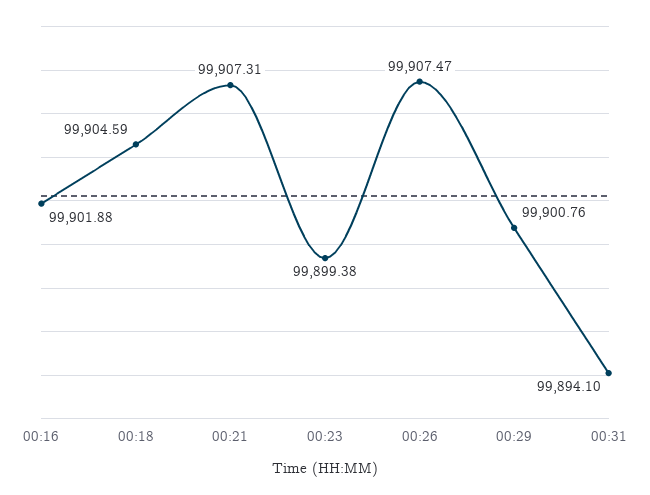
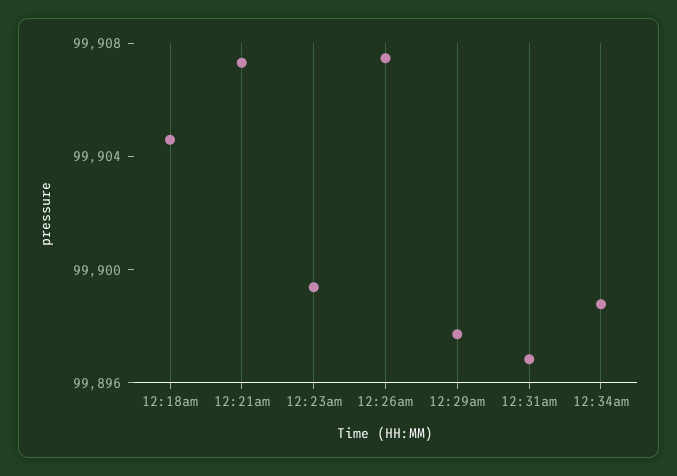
00:16: 99901.88 -> none
00:29: 99900.76 -> 99898
00:31: 99894.1 -> 99897
12:34am: none -> 99899

